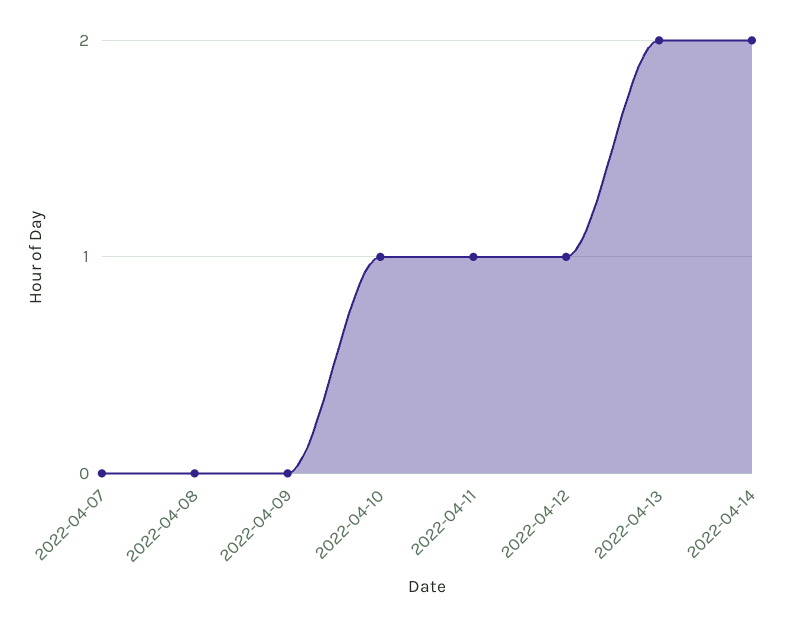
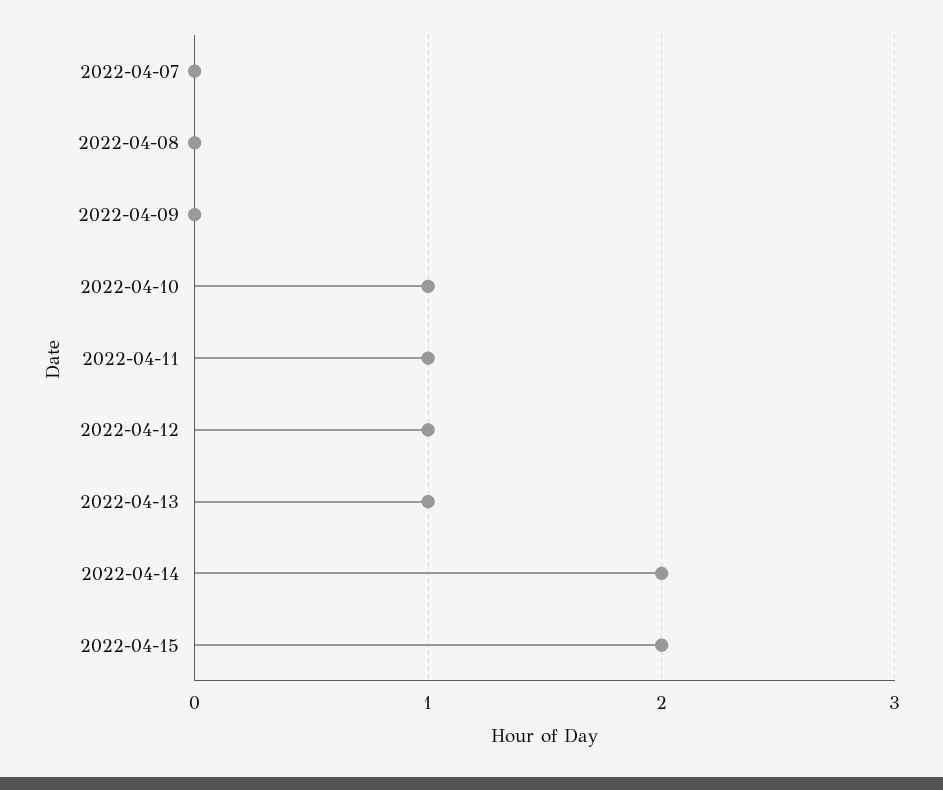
2022-04-13: 2 -> 1
2022-04-15: none -> 2

